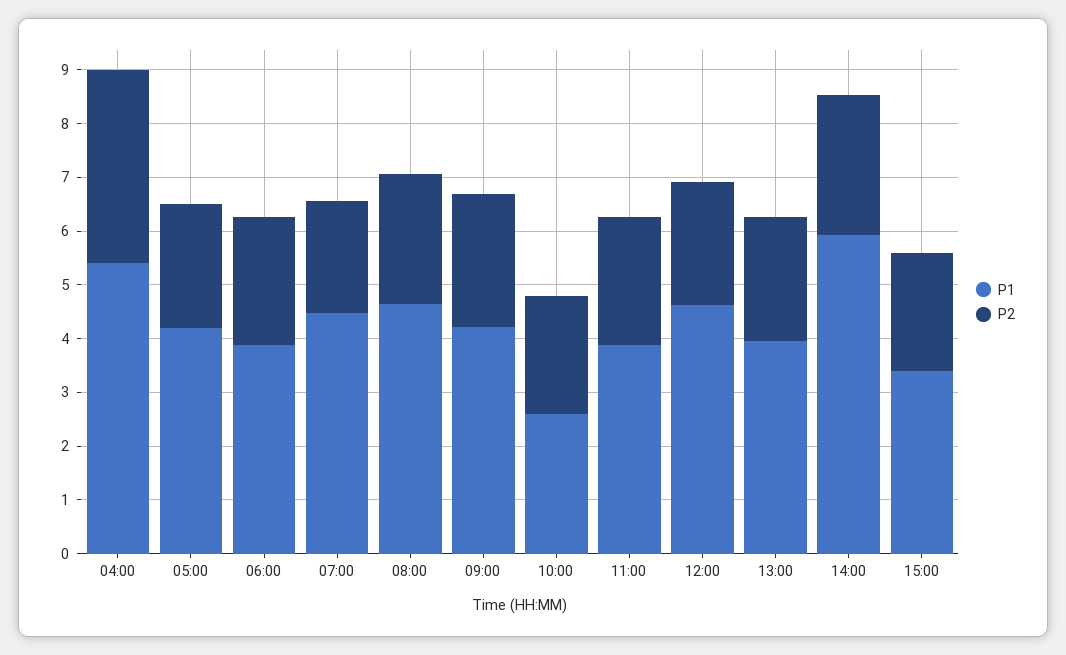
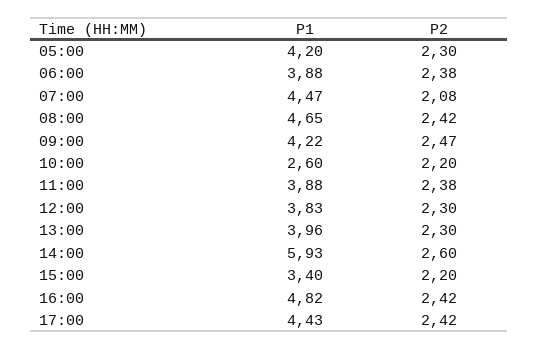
P1, 04:00: 5.4 -> none
P2, 04:00: 3.6 -> none
P1, 12:00: 4.6 -> 3.83
P1, 16:00: none -> 4.82
P2, 16:00: none -> 2.42
P1, 17:00: none -> 4.43
P2, 17:00: none -> 2.42

